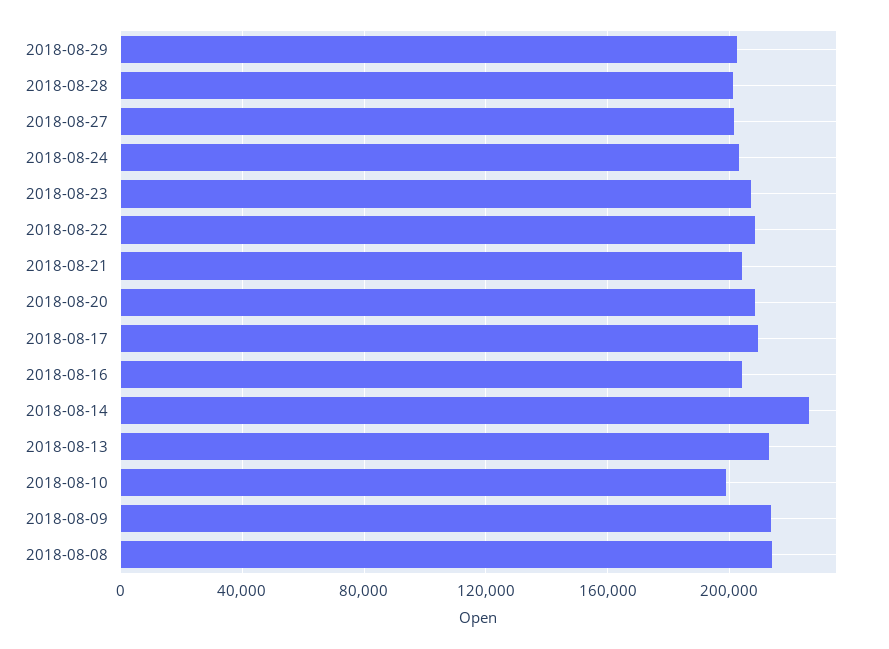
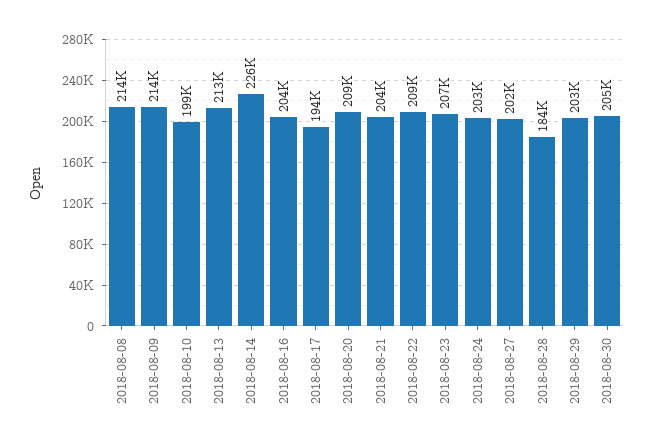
2018-08-28: 200000 -> 184000
2018-08-17: 210000 -> 194000
2018-08-30: none -> 205000

